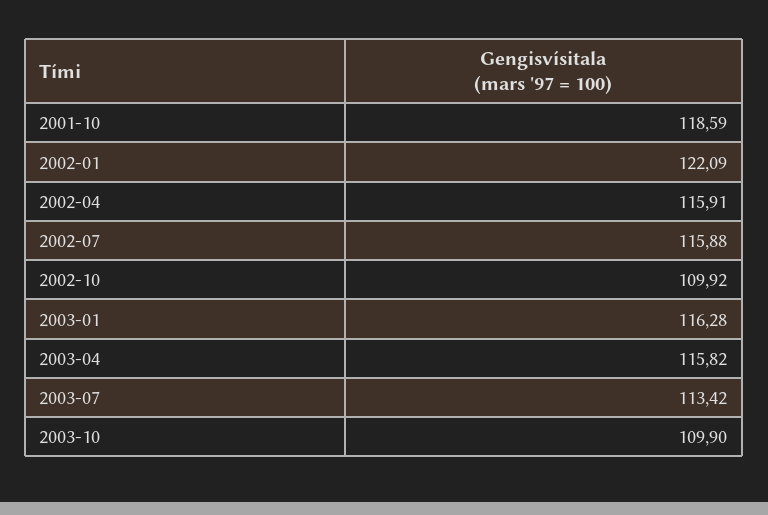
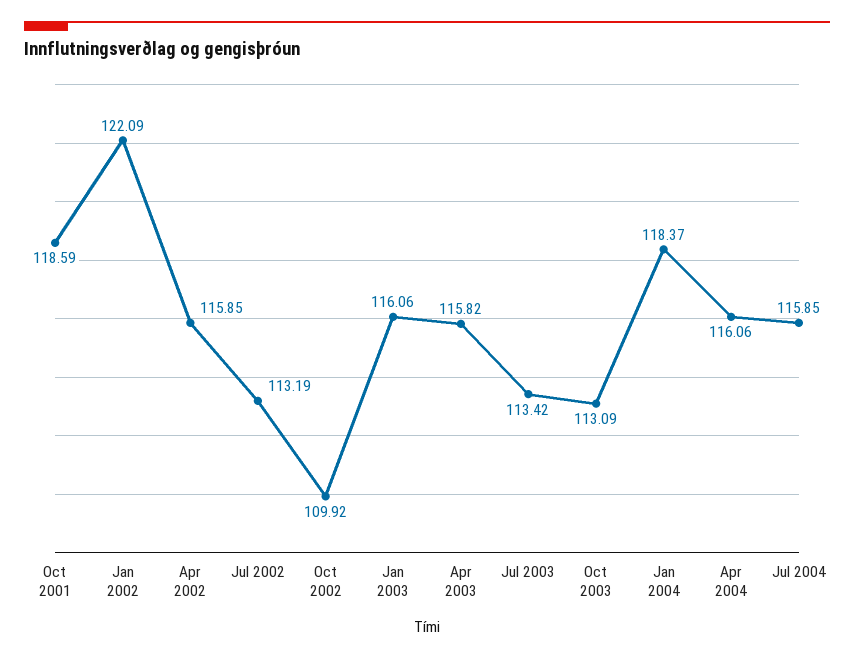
2002-04: 115.91 -> 115.85
2002-07: 115.88 -> 113.19
2003-01: 116.28 -> 116.06
2003-10: 109.9 -> 113.09
Jan 2004: none -> 118.37
Apr 2004: none -> 116.06
Jul 2004: none -> 115.85

